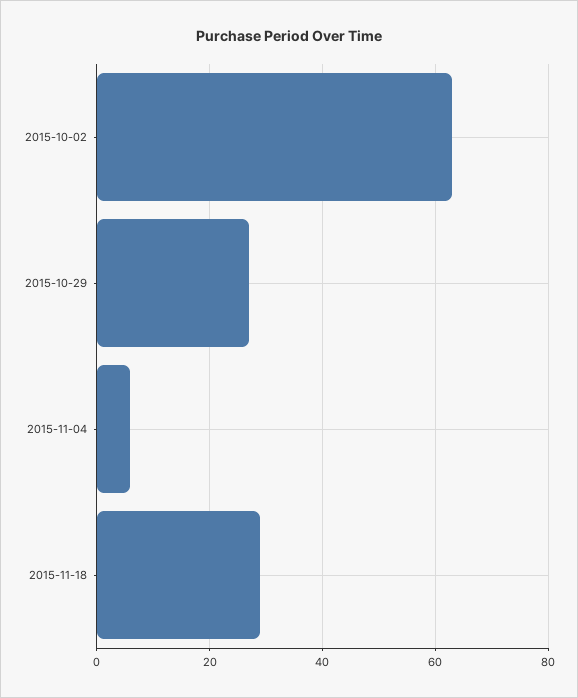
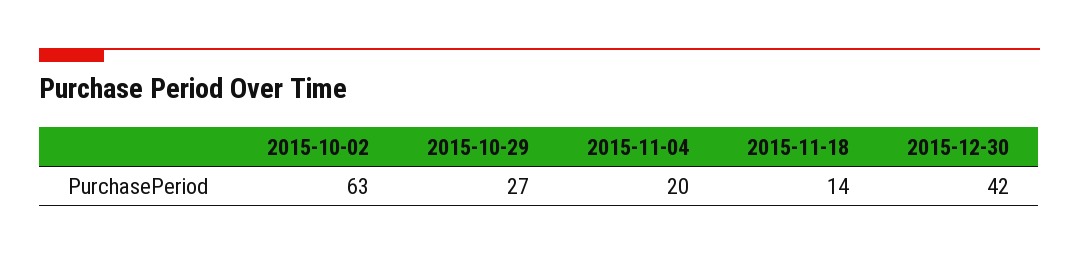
2015-11-04: 5 -> 20
2015-11-18: 30 -> 14
2015-12-30: none -> 42

